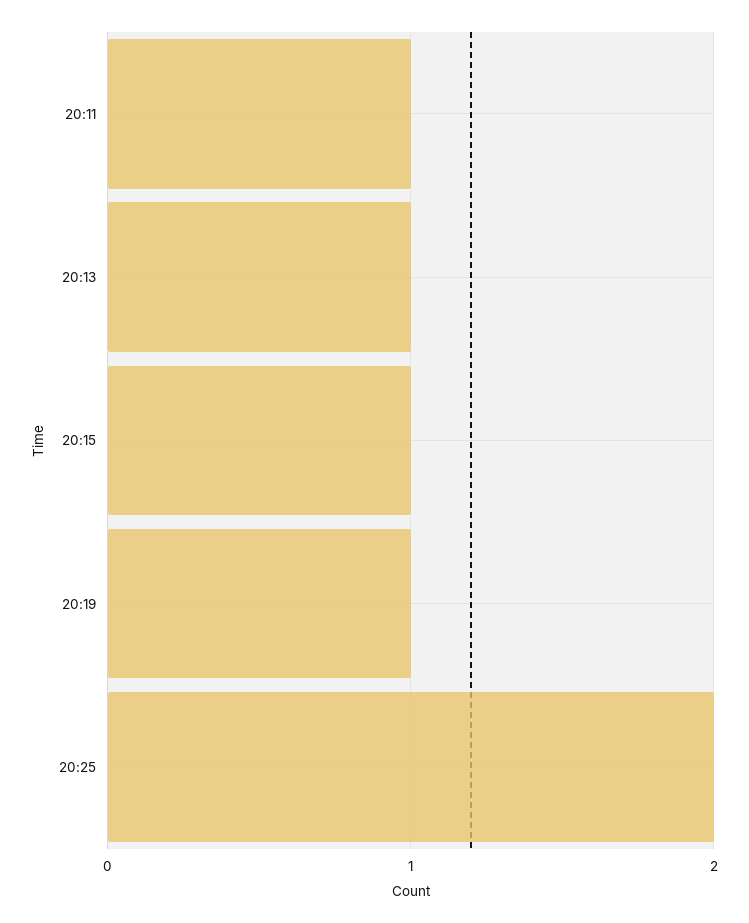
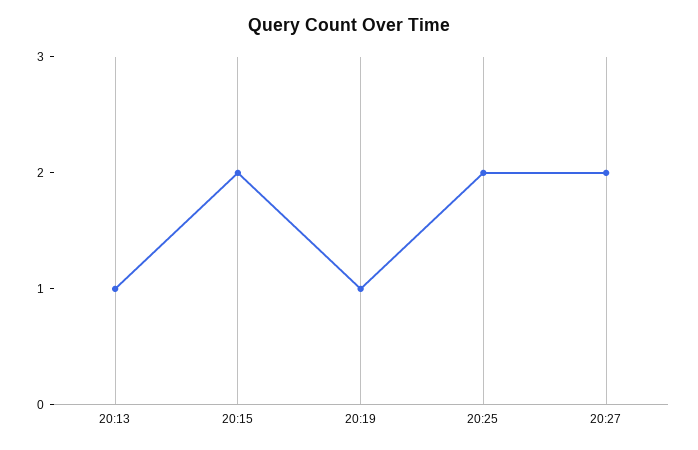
20:11: 1 -> none
20:15: 1 -> 2
20:27: none -> 2

